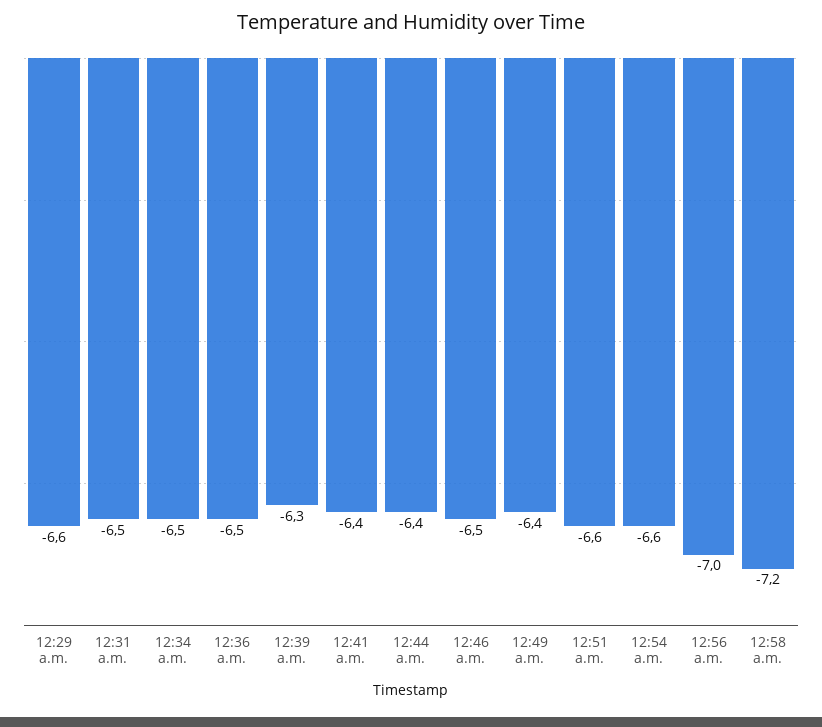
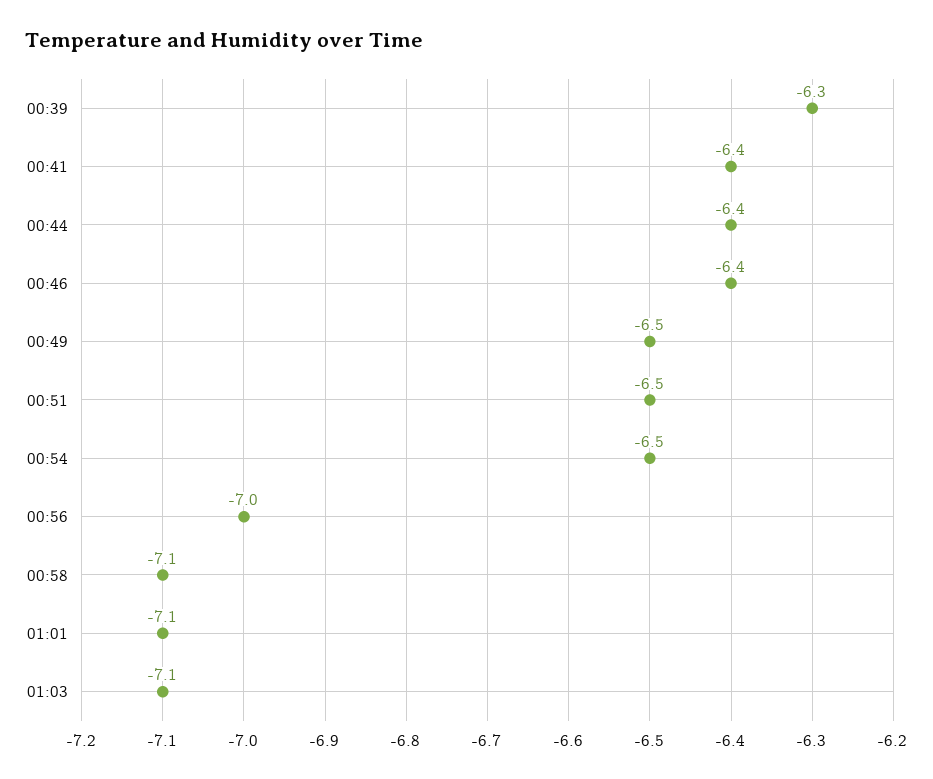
12:29 a.m.: -6.6 -> none
12:31 a.m.: -6.5 -> none
12:34 a.m.: -6.5 -> none
12:36 a.m.: -6.5 -> none
12:46 a.m.: -6.5 -> -6.4
12:49 a.m.: -6.4 -> -6.5
12:51 a.m.: -6.6 -> -6.5
12:54 a.m.: -6.6 -> -6.5
12:58 a.m.: -7.2 -> -7.1
01:01: none -> -7.1
01:03: none -> -7.1

